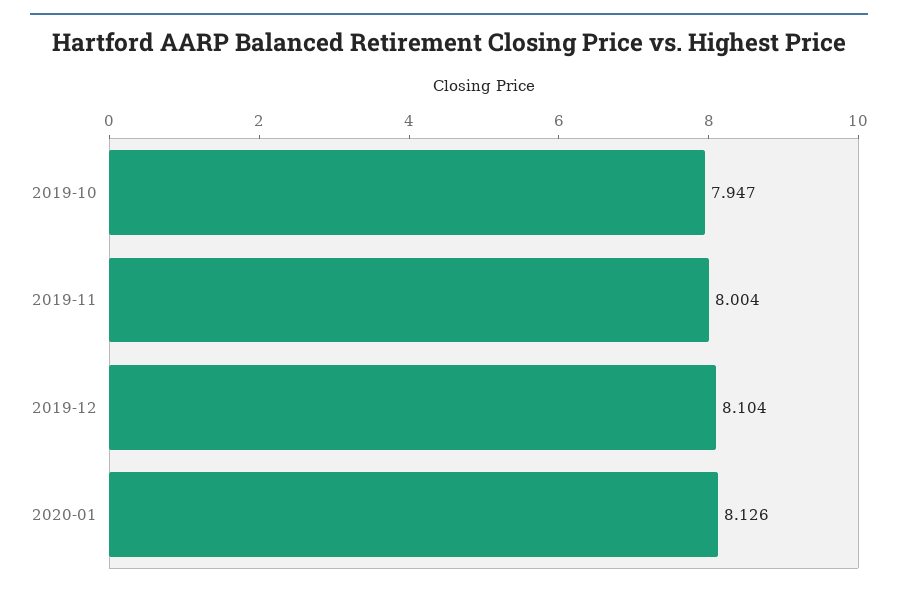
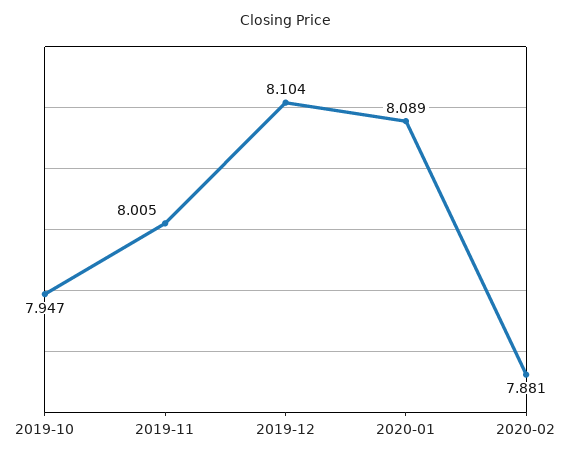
2019-11: 8.004 -> 8.005
2020-01: 8.126 -> 8.089
2020-02: none -> 7.881

